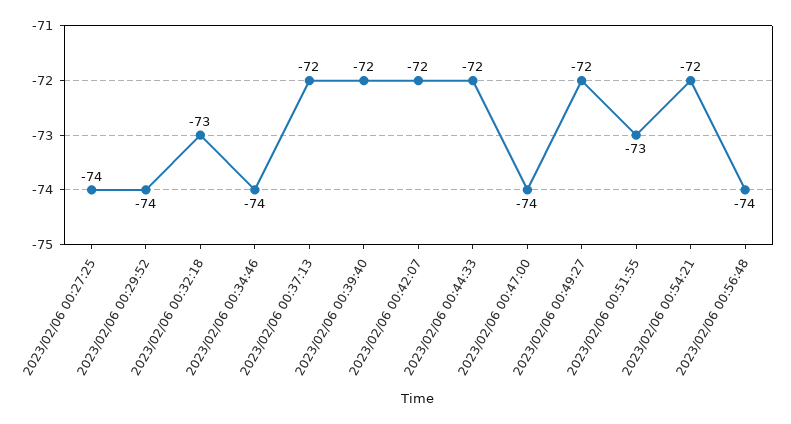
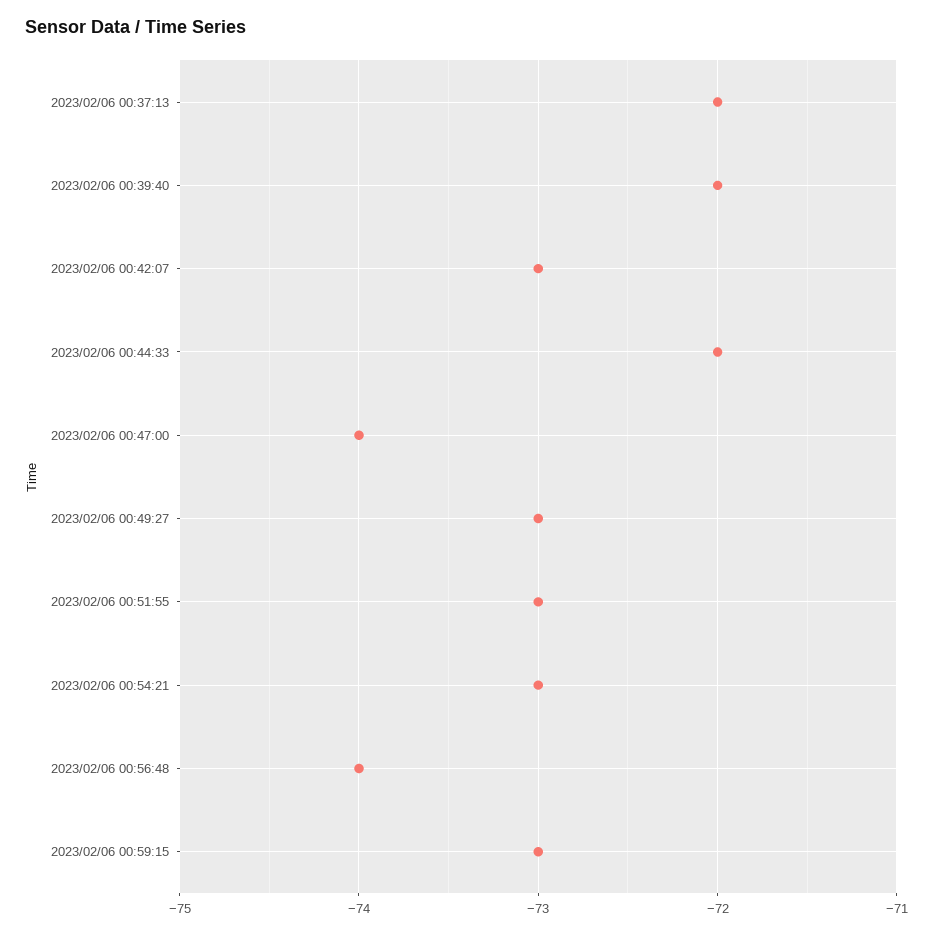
2023/02/06 00:27:25: -74 -> none
2023/02/06 00:29:52: -74 -> none
2023/02/06 00:32:18: -73 -> none
2023/02/06 00:34:46: -74 -> none
2023/02/06 00:42:07: -72 -> -73
2023/02/06 00:49:27: -72 -> -73
2023/02/06 00:54:21: -72 -> -73
2023/02/06 00:59:15: none -> -73

